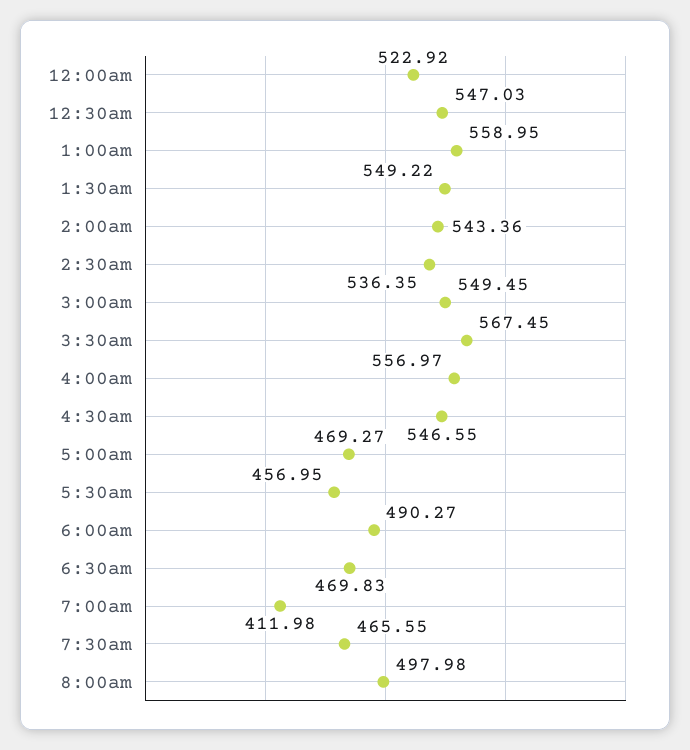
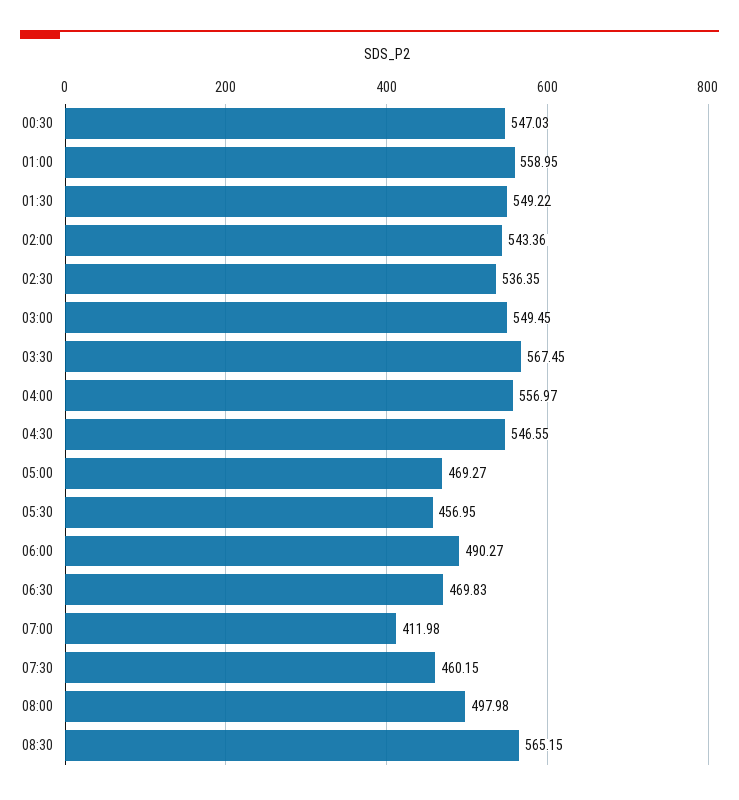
12:00am: 522.92 -> none
7:30am: 465.55 -> 460.15
08:30: none -> 565.15

